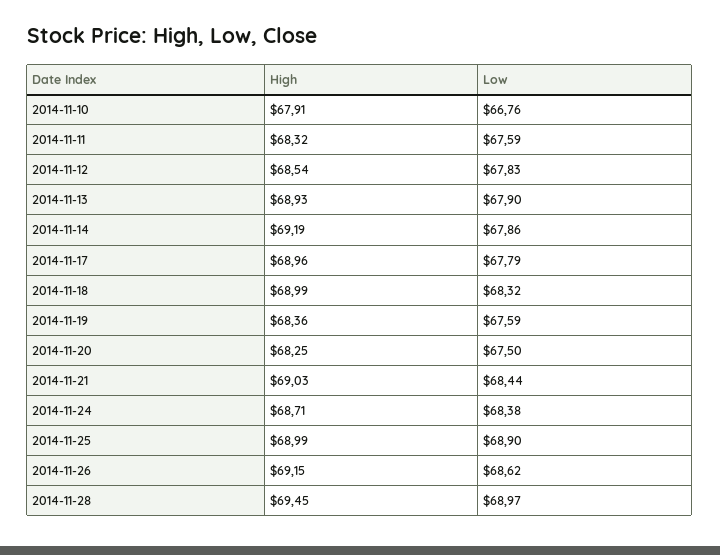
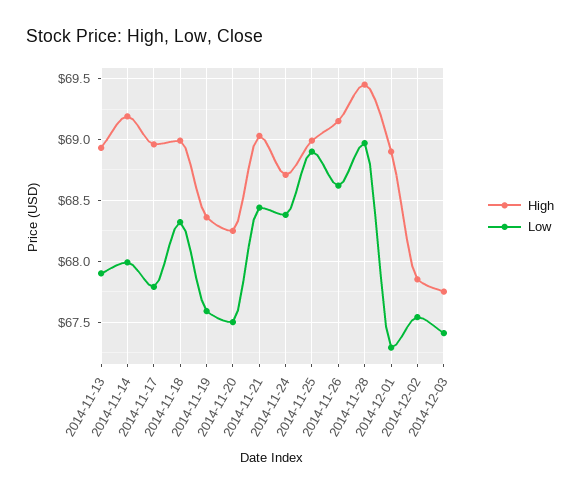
High, 2014-11-10: 67.91 -> none
Low, 2014-11-10: 66.76 -> none
High, 2014-11-11: 68.32 -> none
Low, 2014-11-11: 67.59 -> none
High, 2014-11-12: 68.54 -> none
Low, 2014-11-12: 67.83 -> none
Low, 2014-11-14: 67.86 -> 68
High, 2014-12-01: none -> 68.9
Low, 2014-12-01: none -> 67.3
High, 2014-12-02: none -> 67.85
Low, 2014-12-02: none -> 67.55
High, 2014-12-03: none -> 67.75
Low, 2014-12-03: none -> 67.4

